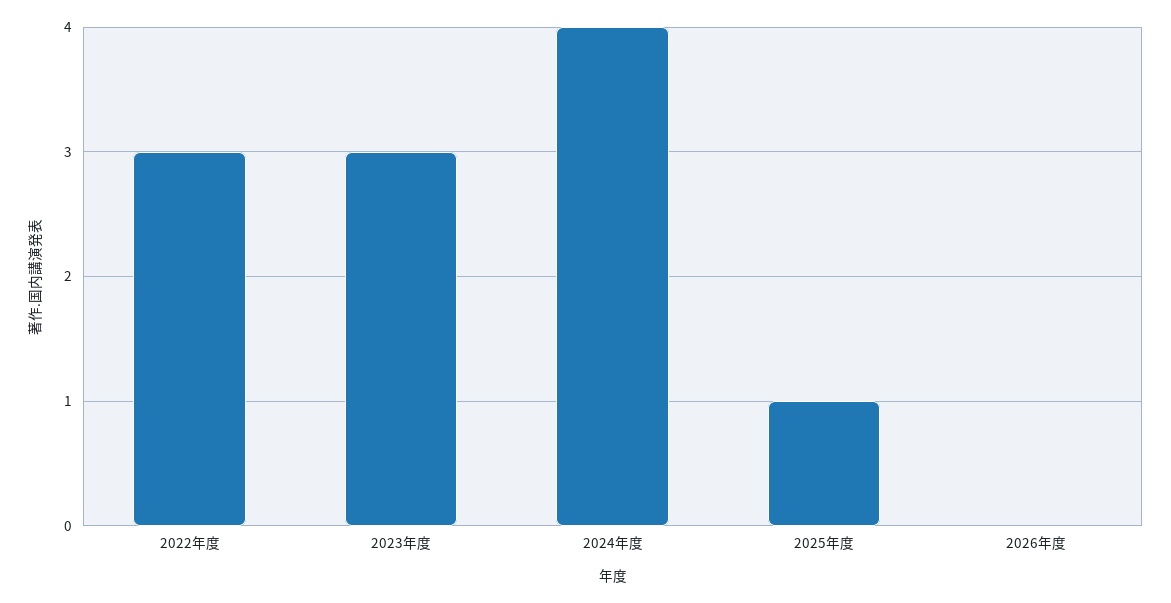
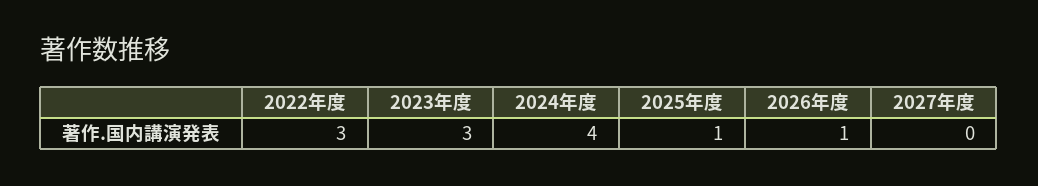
2026年度: 0 -> 1
2027年度: none -> 0

